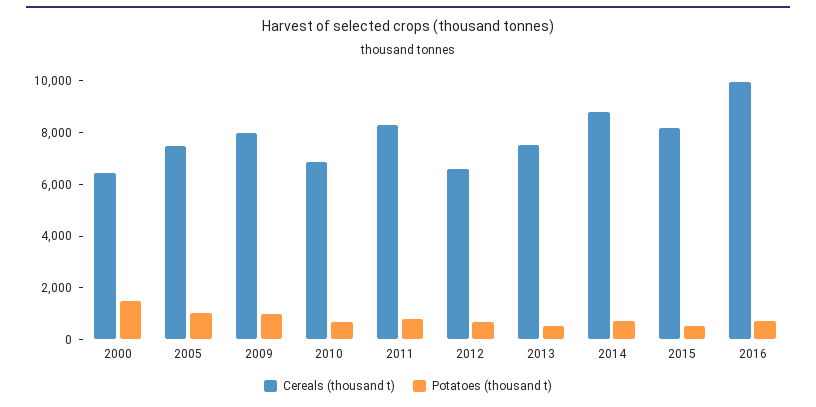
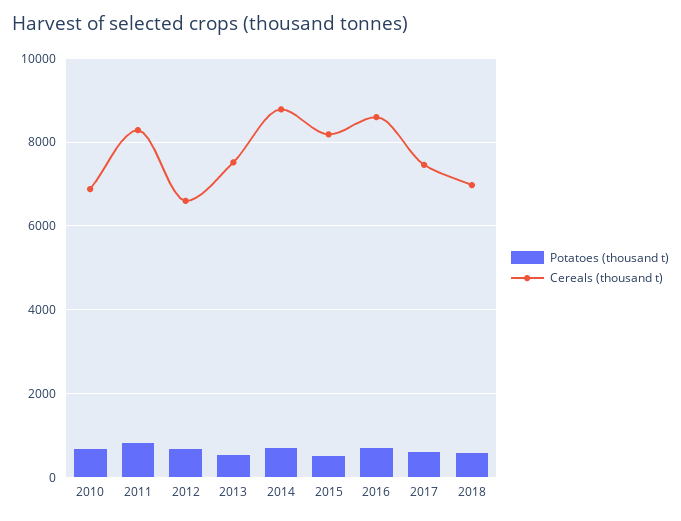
Cereals (thousand t), 2000: 6500 -> none
Potatoes (thousand t), 2000: 1500 -> none
Cereals (thousand t), 2005: 7500 -> none
Potatoes (thousand t), 2005: 1000 -> none
Cereals (thousand t), 2009: 8000 -> none
Potatoes (thousand t), 2009: 1000 -> none
Cereals (thousand t), 2016: 10000 -> 8600
Potatoes (thousand t), 2017: none -> 600
Cereals (thousand t), 2017: none -> 7400
Potatoes (thousand t), 2018: none -> 600
Cereals (thousand t), 2018: none -> 7000

